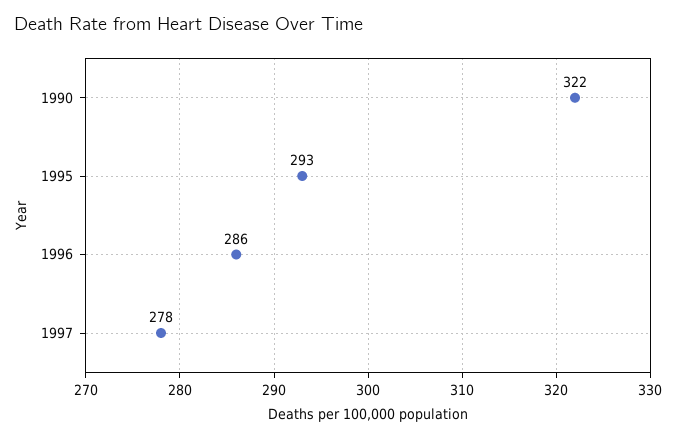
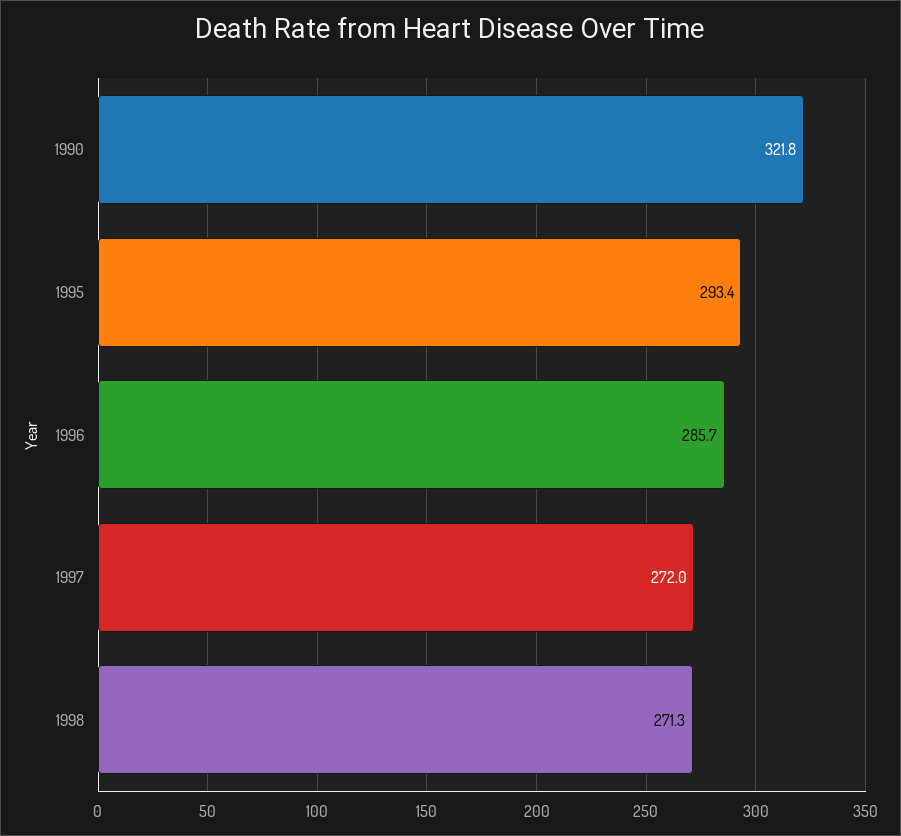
1997: 278 -> 272
1998: none -> 271.3

